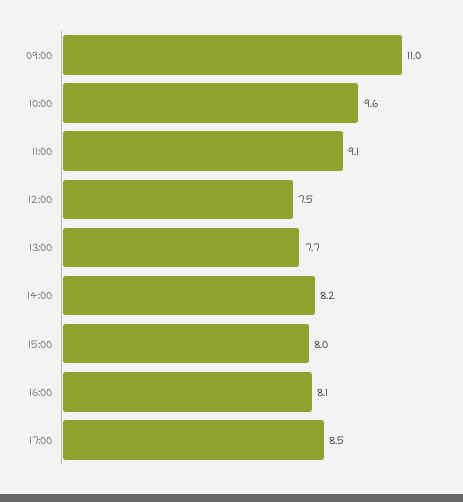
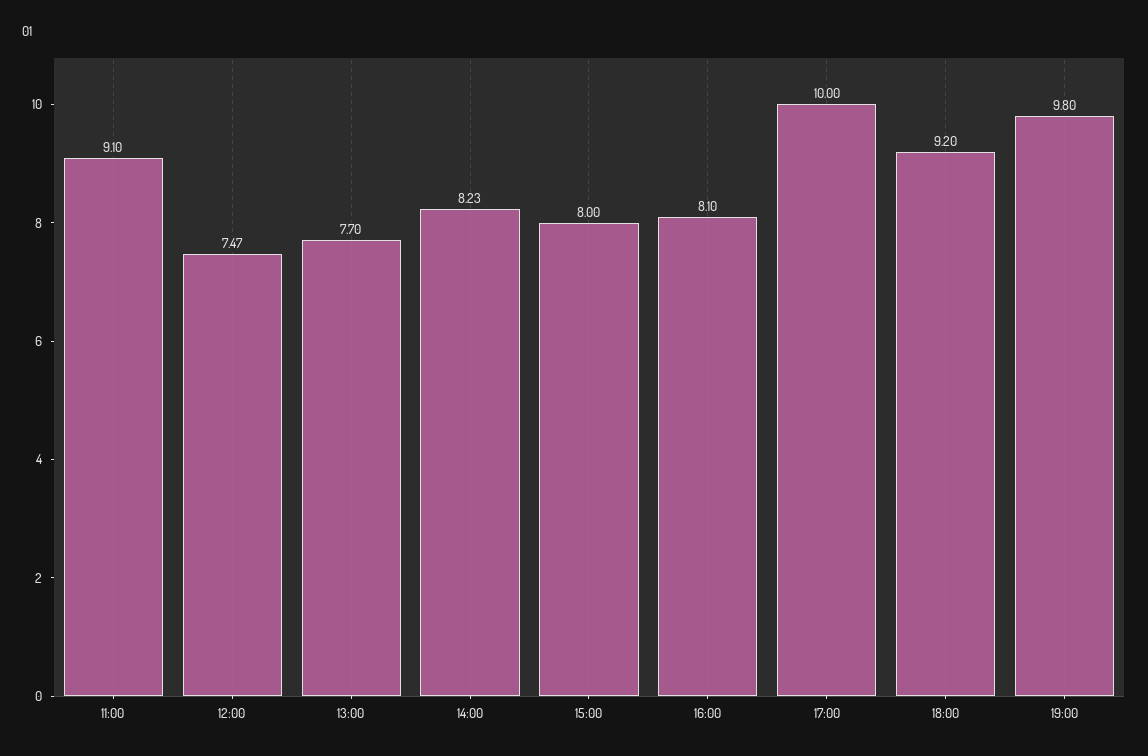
09:00: 11 -> none
10:00: 9.6 -> none
17:00: 8.5 -> 10
18:00: none -> 9.2
19:00: none -> 9.8

